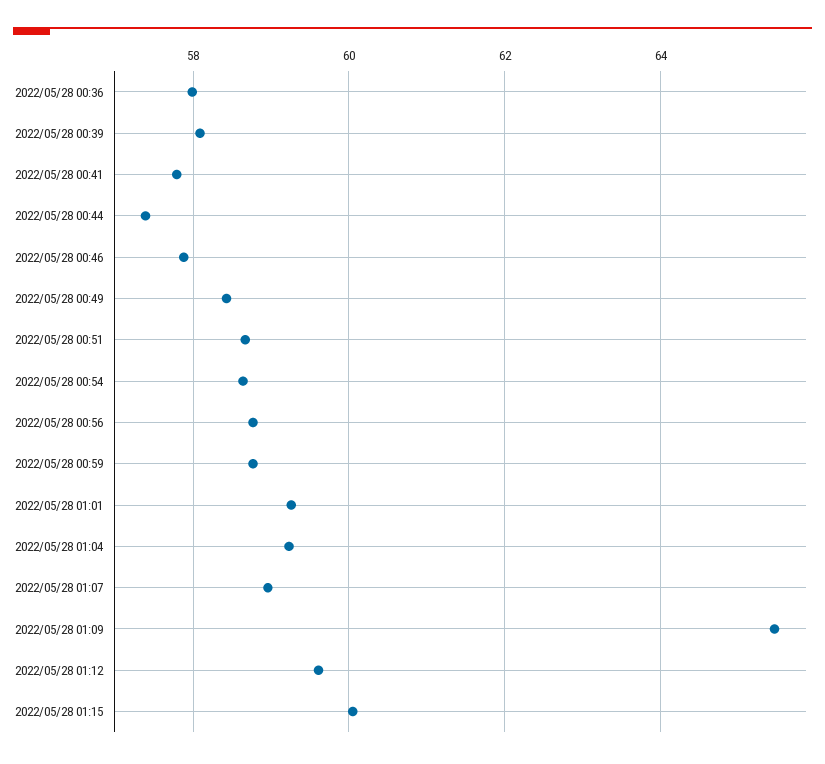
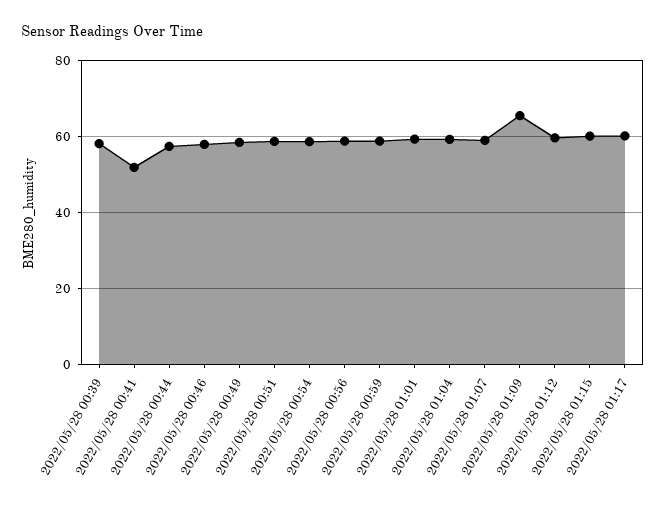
2022/05/28 00:36: 58 -> none
2022/05/28 00:41: 57.8 -> 52
2022/05/28 01:17: none -> 60

